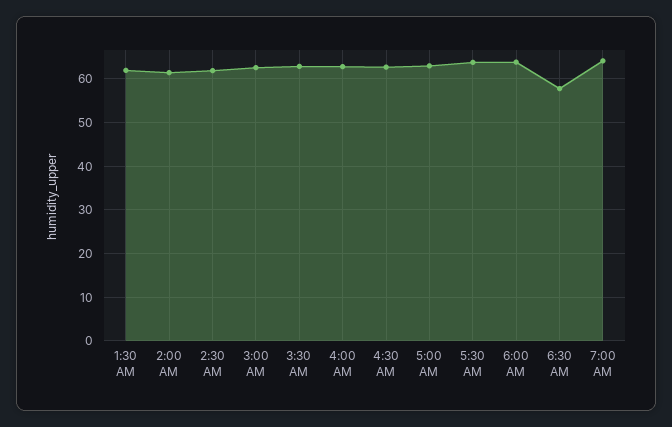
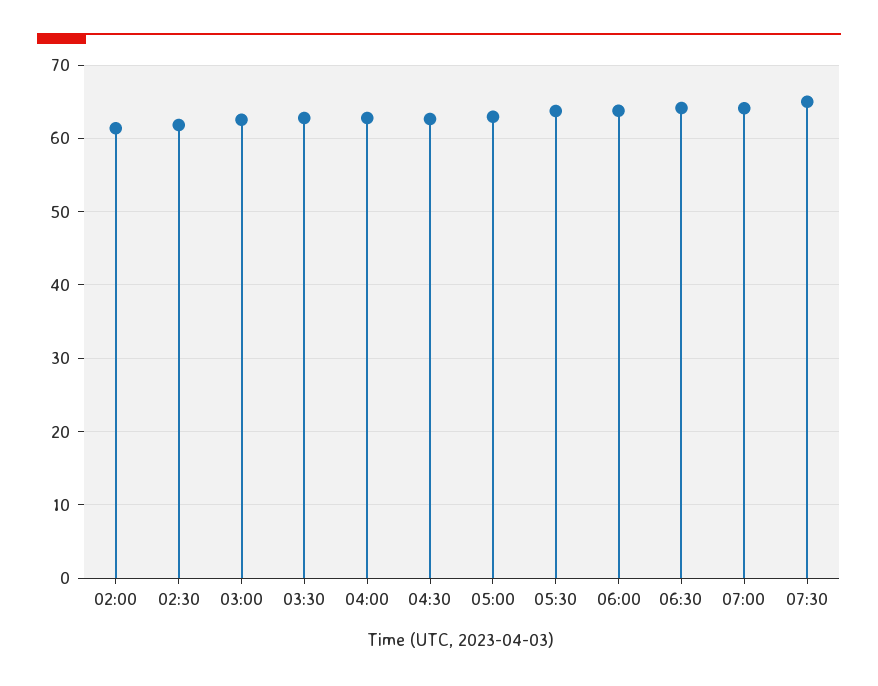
1:30 AM: 62 -> none
6:30 AM: 58 -> 64
07:30: none -> 65

